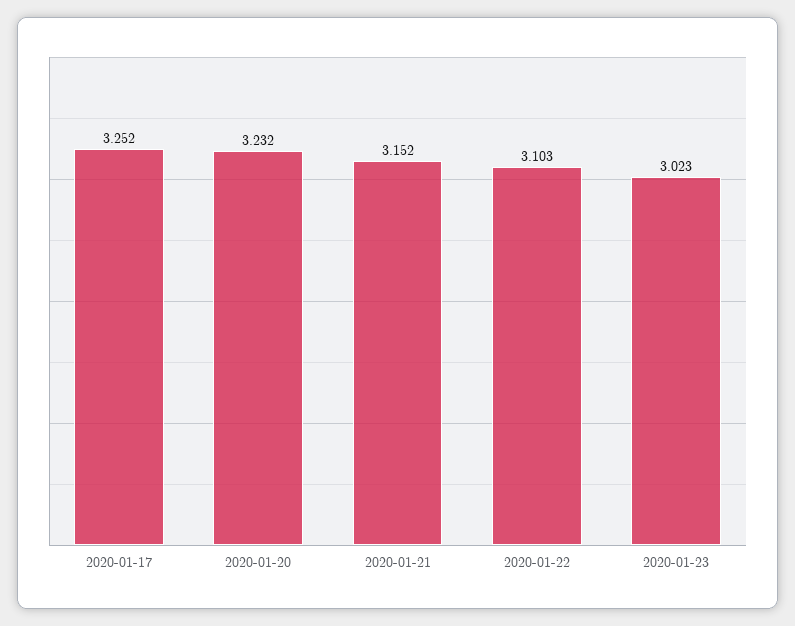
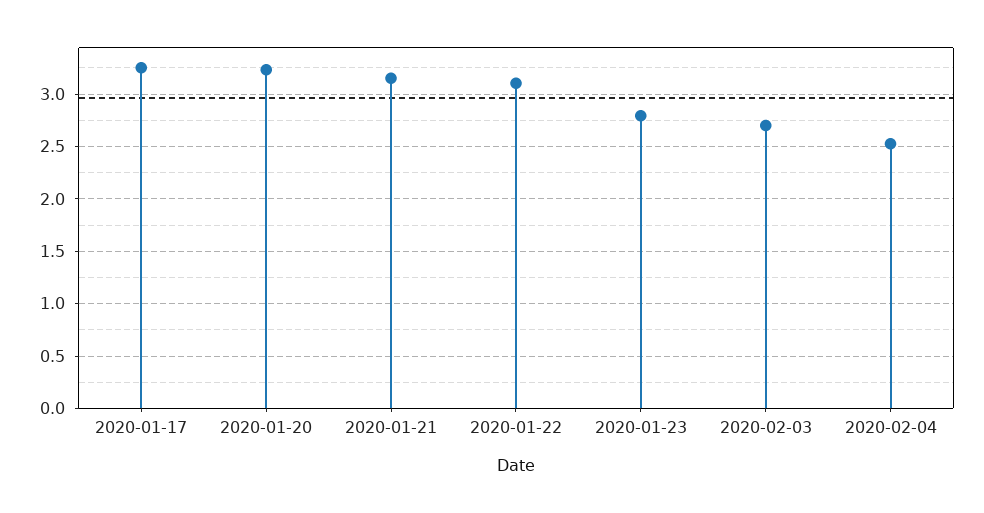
2020-01-23: 3.023 -> 2.8
2020-02-03: none -> 2.7
2020-02-04: none -> 2.5

